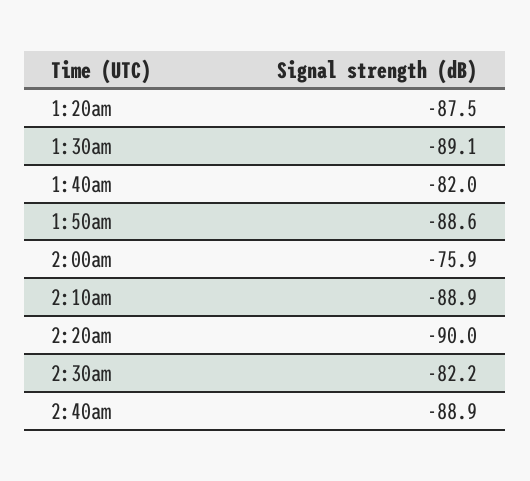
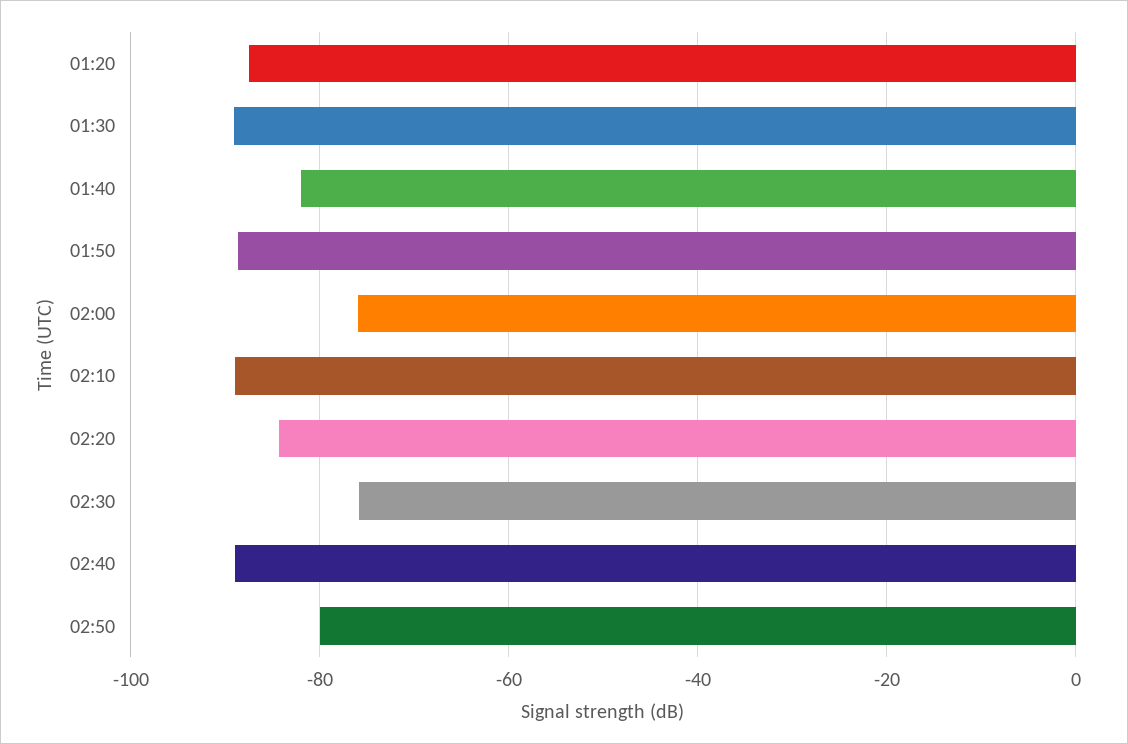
2:20am: -90 -> -84
2:30am: -82.2 -> -76
02:50: none -> -80

